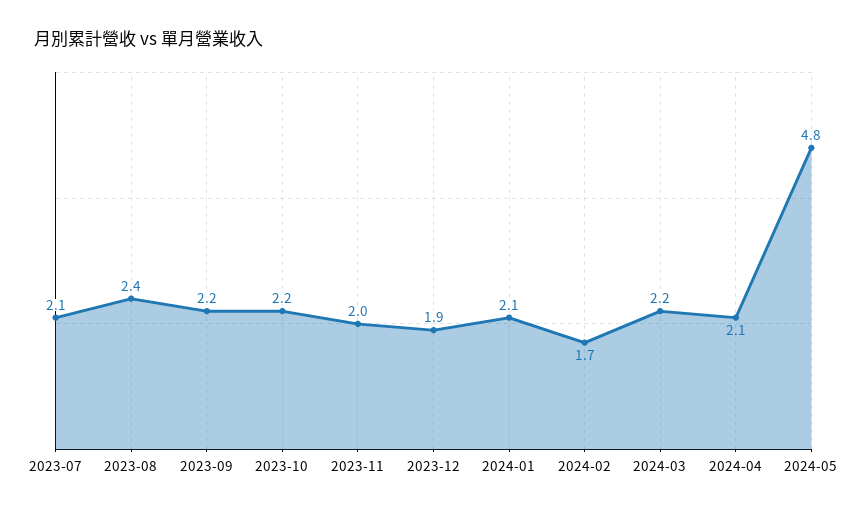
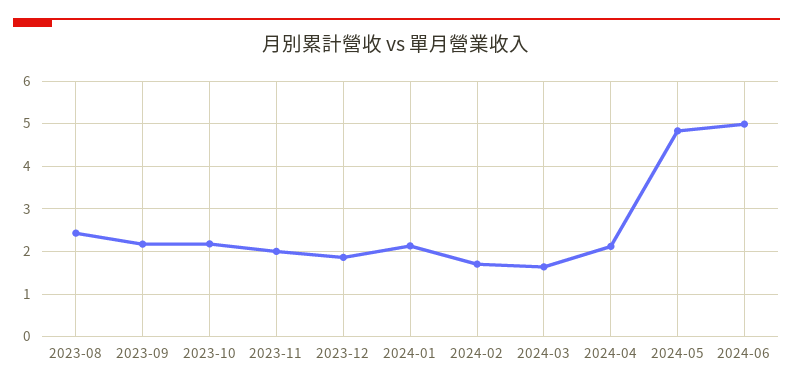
2023-07: 2.1 -> none
2024-03: 2.2 -> 1.6
2024-06: none -> 5

